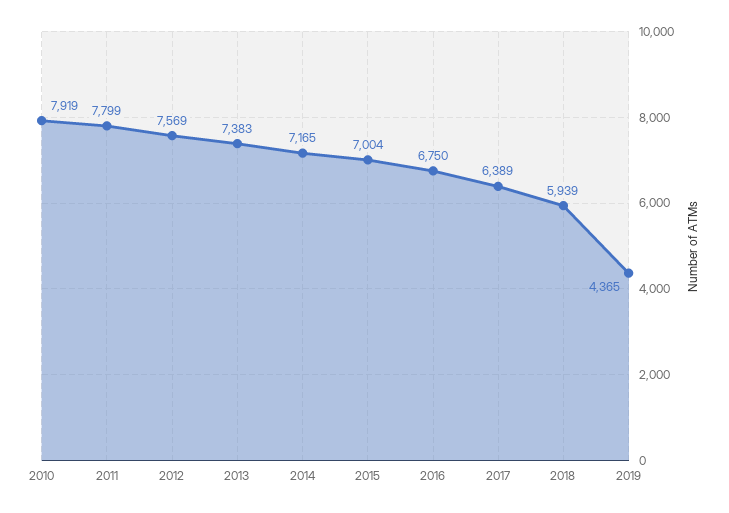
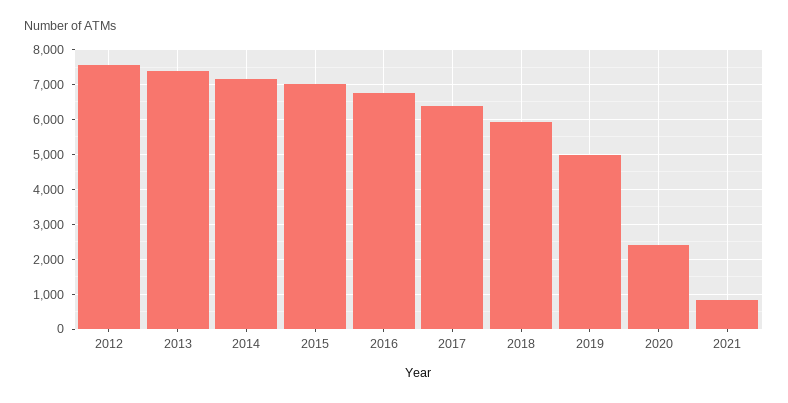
2010: 7919 -> none
2011: 7799 -> none
2019: 4365 -> 5000
2020: none -> 2400
2021: none -> 800

